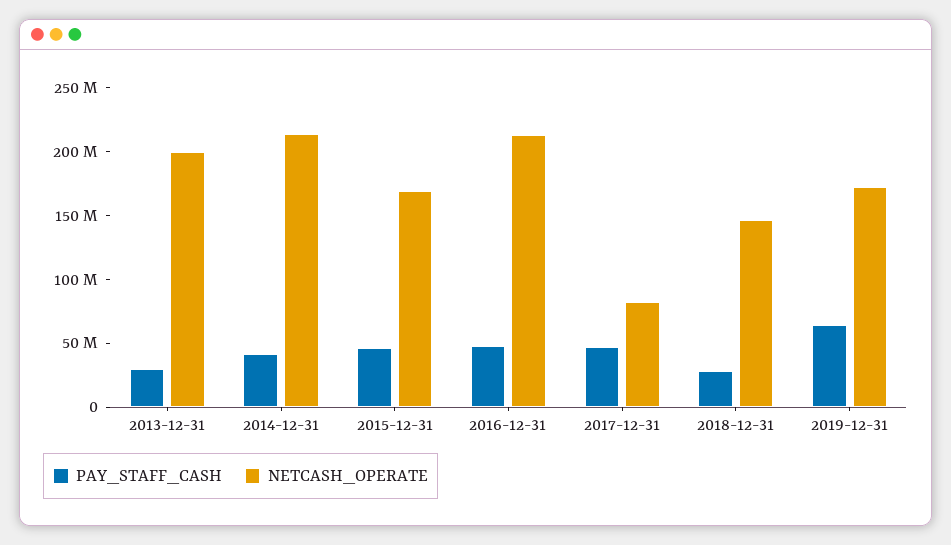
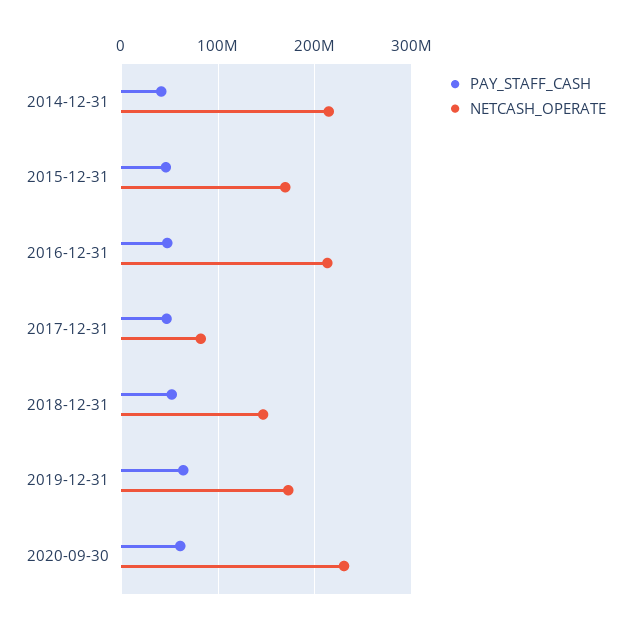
PAY_STAFF_CASH, 2013-12-31: 30000000 -> none
NETCASH_OPERATE, 2013-12-31: 200000000 -> none
PAY_STAFF_CASH, 2018-12-31: 30000000 -> 50000000
PAY_STAFF_CASH, 2020-09-30: none -> 60000000
NETCASH_OPERATE, 2020-09-30: none -> 230000000

